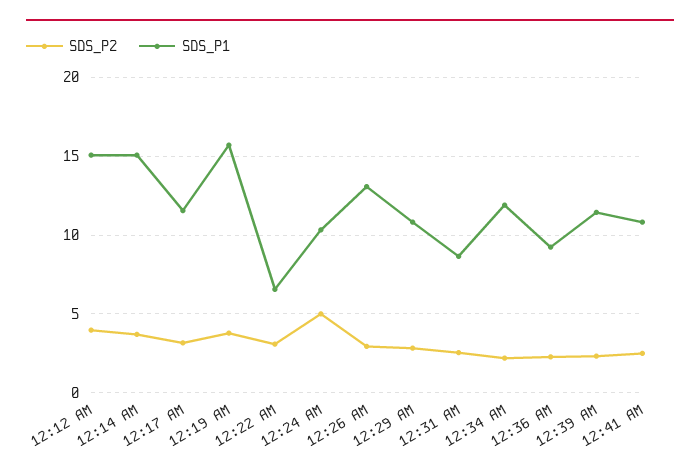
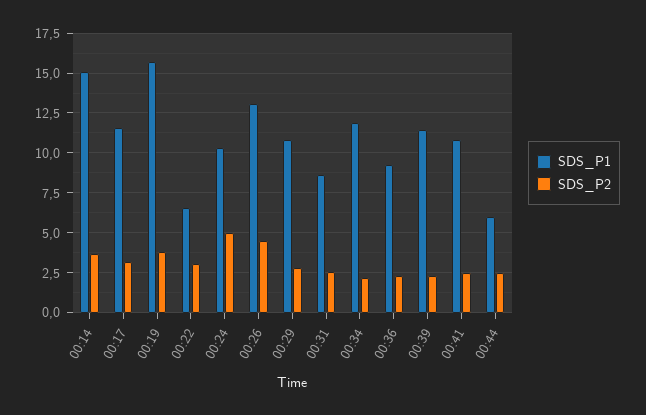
SDS_P2, 12:12 AM: 4 -> none
SDS_P1, 12:12 AM: 15 -> none
SDS_P2, 12:26 AM: 3 -> 4.5
SDS_P1, 00:44: none -> 6
SDS_P2, 00:44: none -> 2.5

